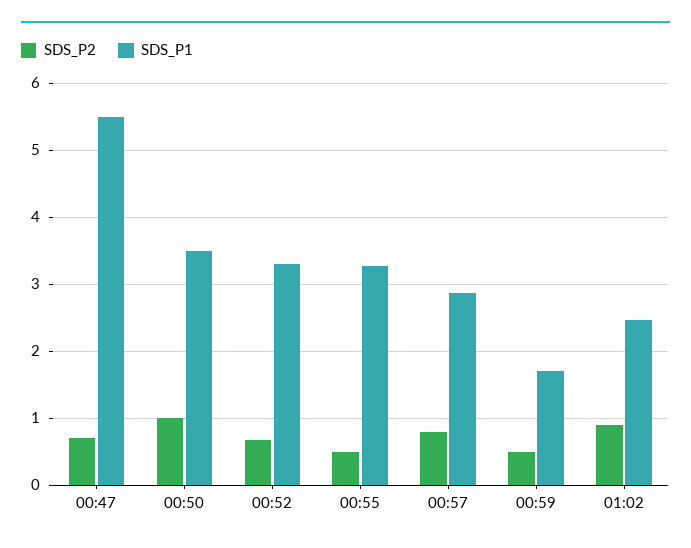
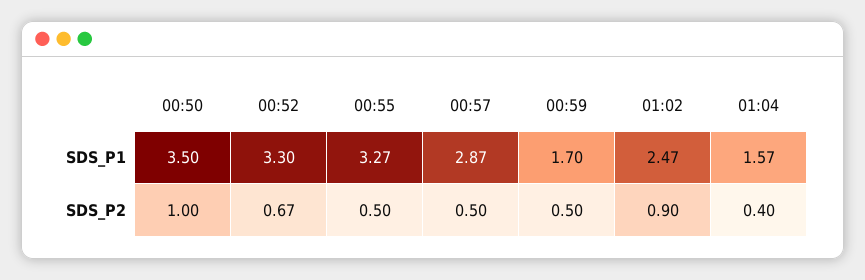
SDS_P2, 00:47: 0.7 -> none
SDS_P1, 00:47: 5.5 -> none
SDS_P2, 00:57: 0.8 -> 0.5
SDS_P1, 01:04: none -> 1.57
SDS_P2, 01:04: none -> 0.4

